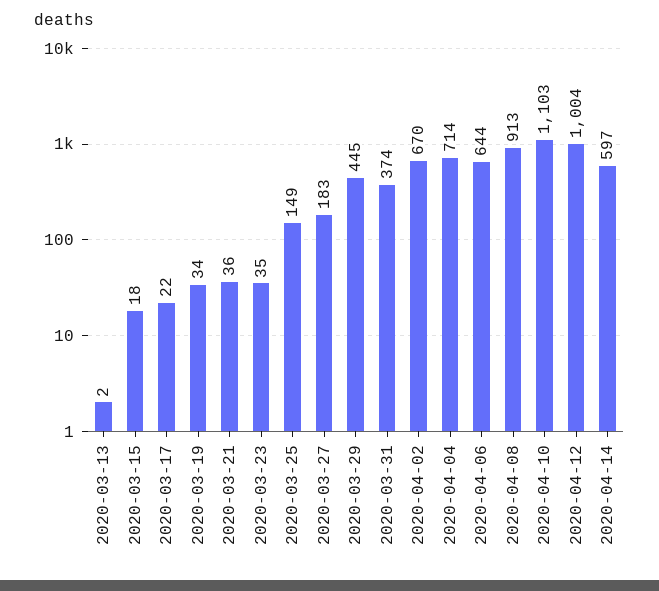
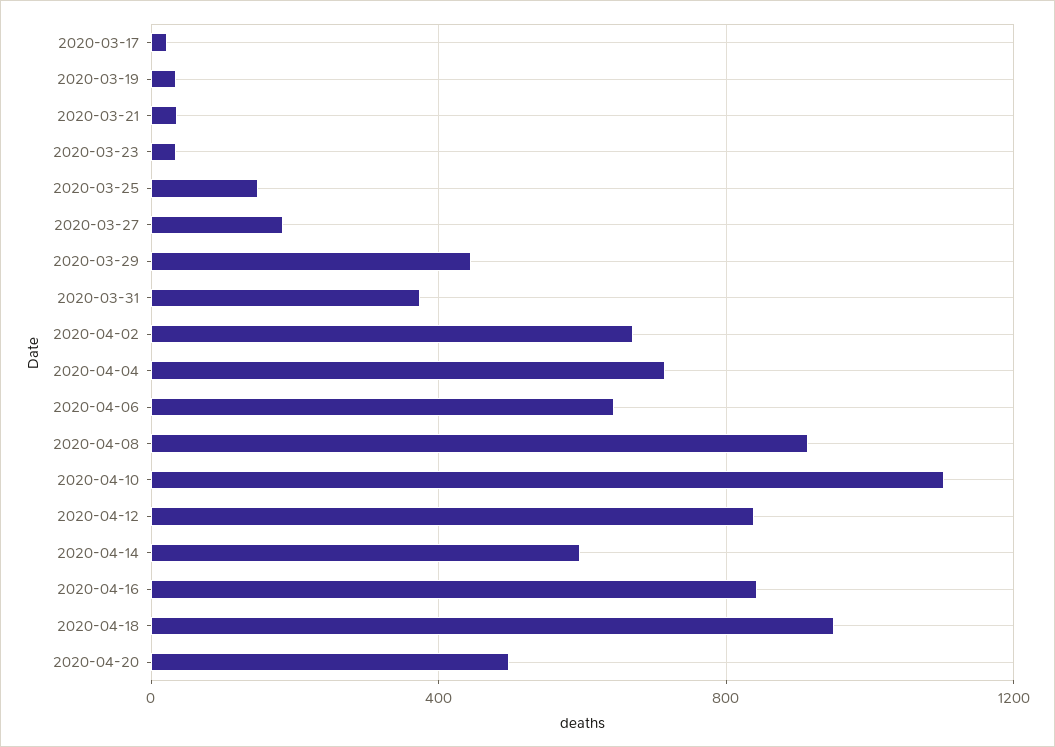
2020-03-13: 2 -> none
2020-03-15: 18 -> none
2020-04-12: 1004 -> 850
2020-04-16: none -> 850
2020-04-18: none -> 950
2020-04-20: none -> 500

